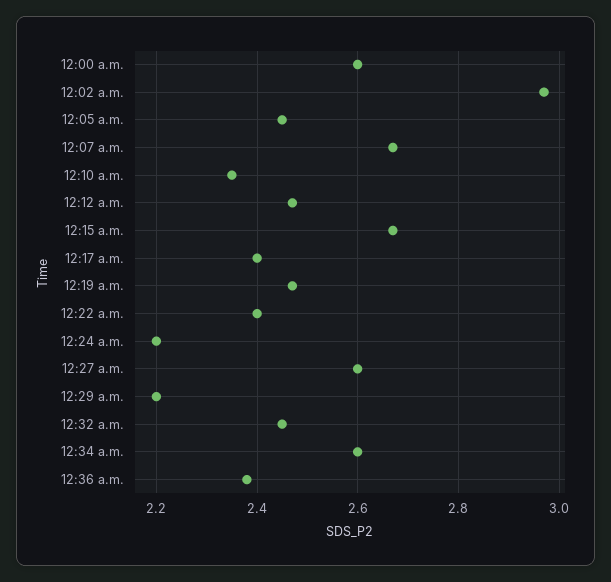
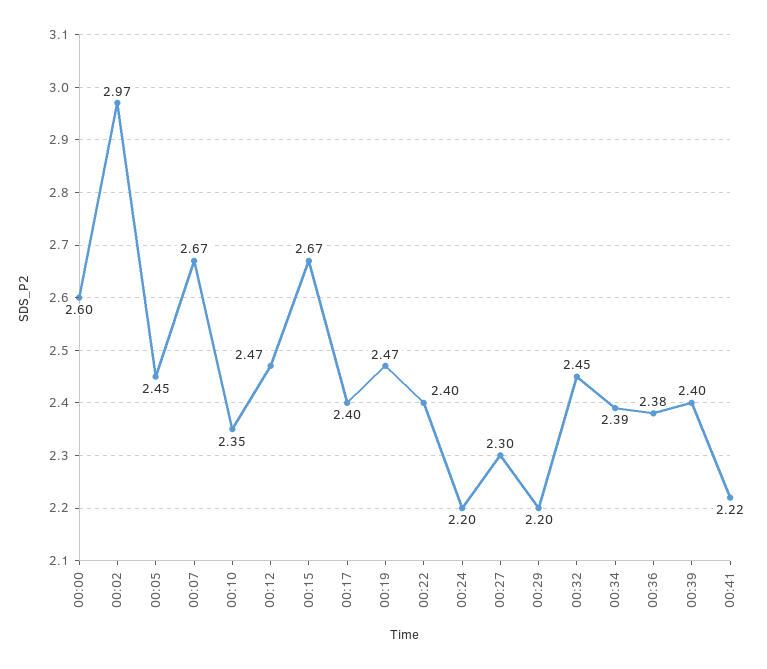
12:27 a.m.: 2.6 -> 2.3
12:34 a.m.: 2.6 -> 2.39
00:39: none -> 2.4
00:41: none -> 2.22

